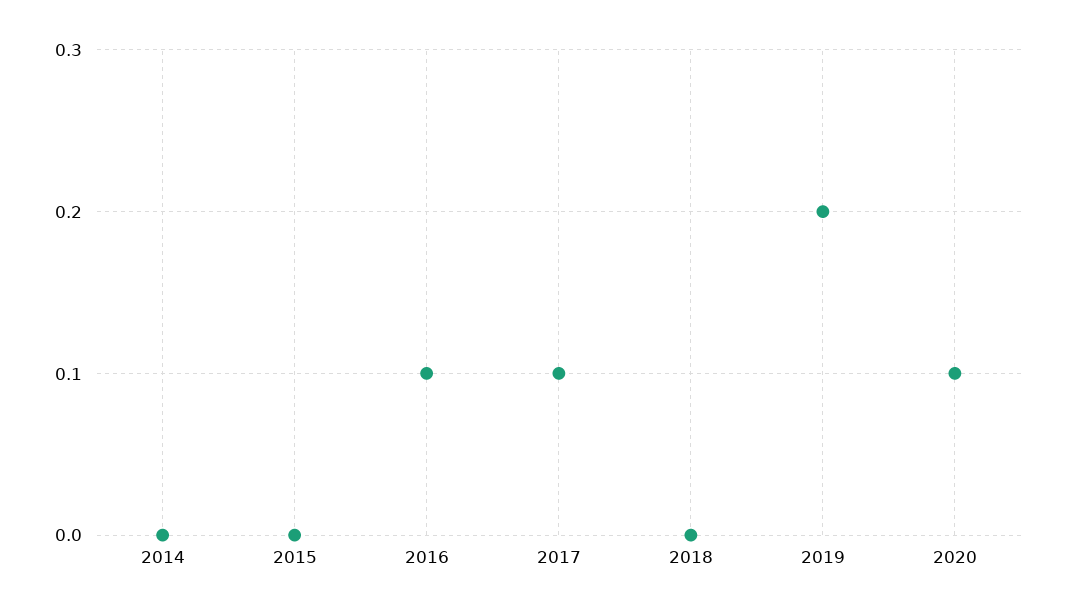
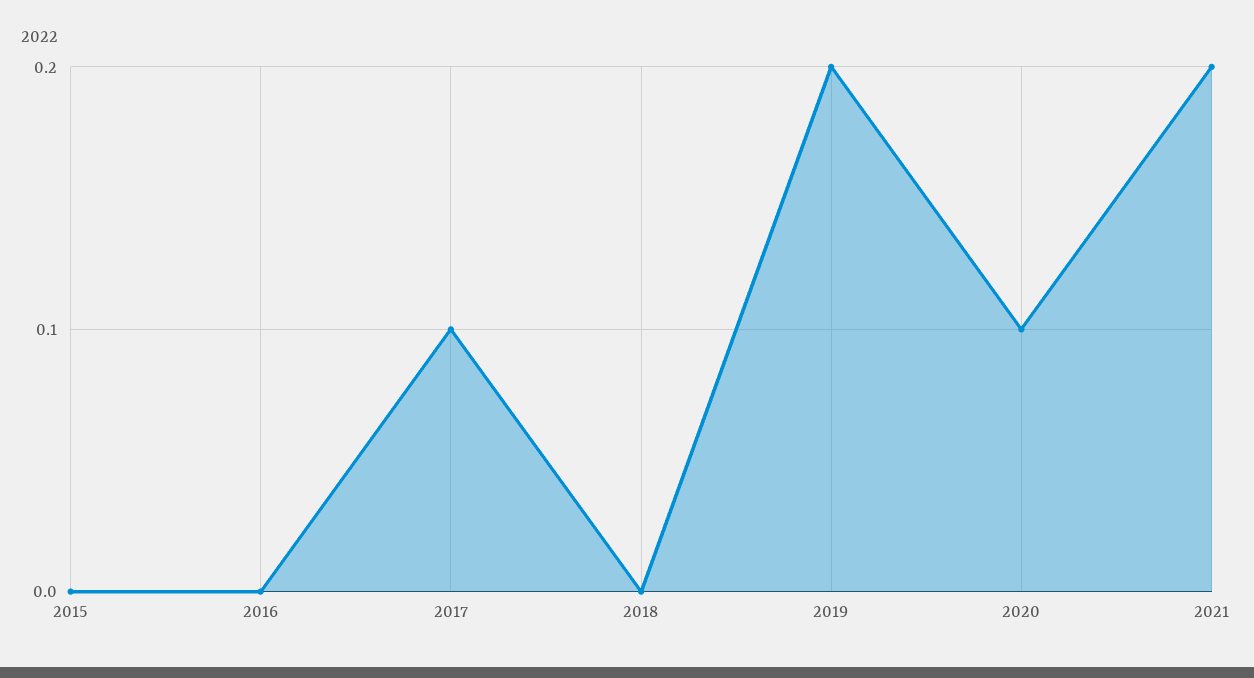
2014: 0 -> none
2016: 0.1 -> 0
2021: none -> 0.2

